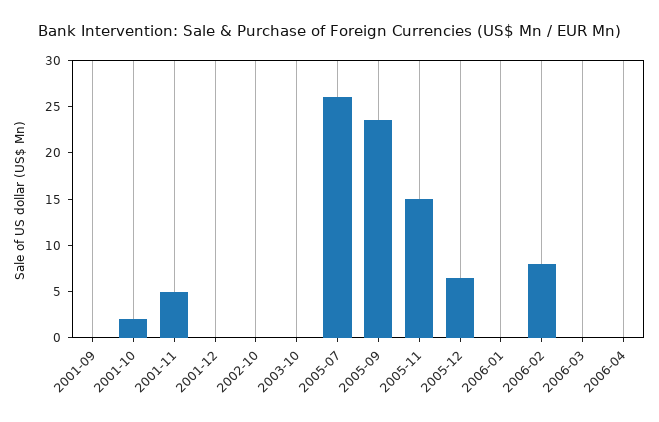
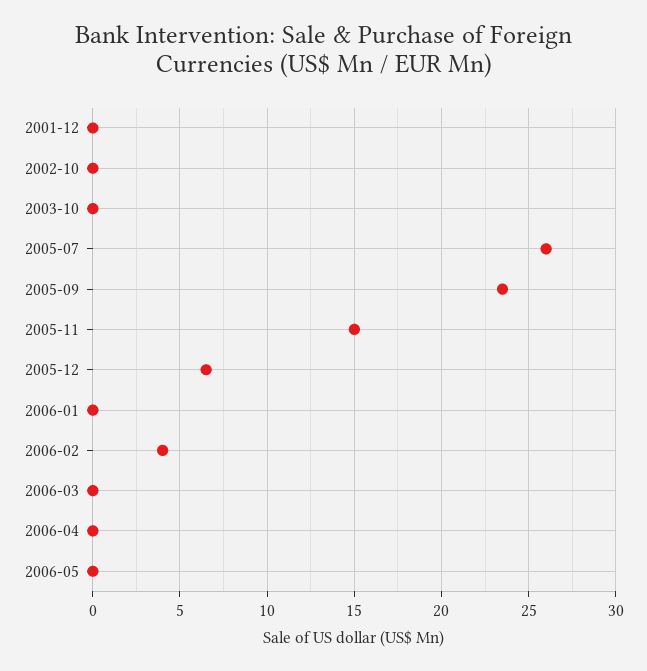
2001-09: 0 -> none
2001-10: 2 -> none
2001-11: 5 -> none
2006-02: 8 -> 4
2006-05: none -> 0

